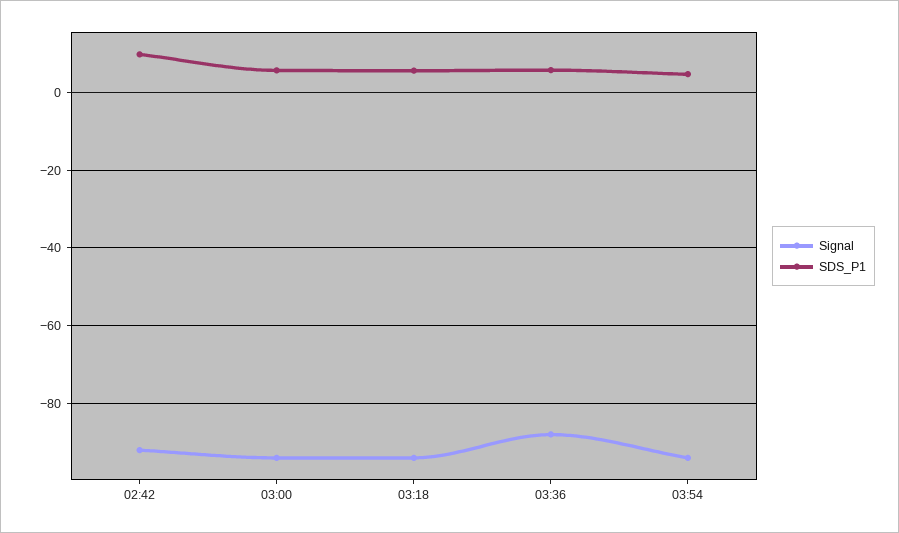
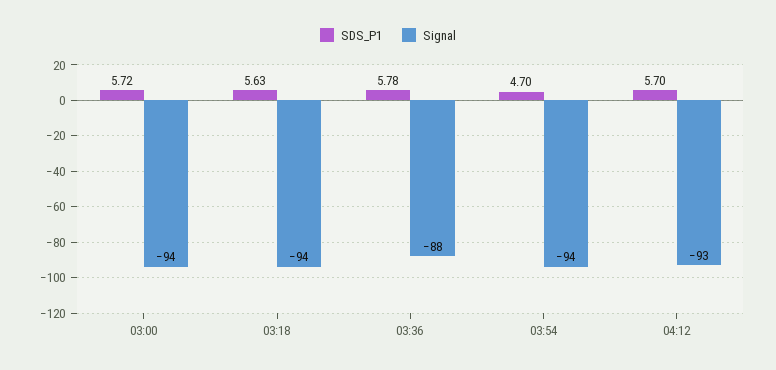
Signal, 02:42: -92 -> none
SDS_P1, 02:42: 10 -> none
SDS_P1, 04:12: none -> 5.7
Signal, 04:12: none -> -93

